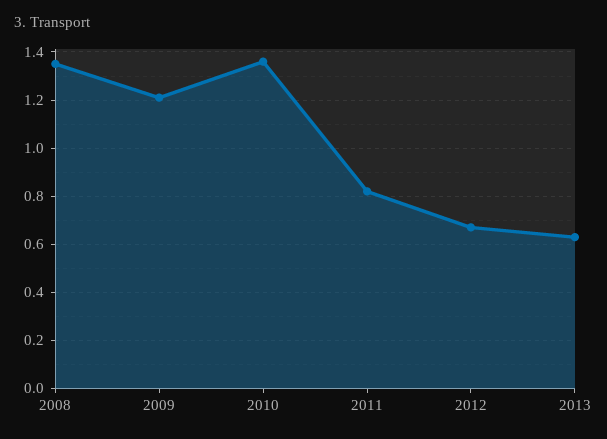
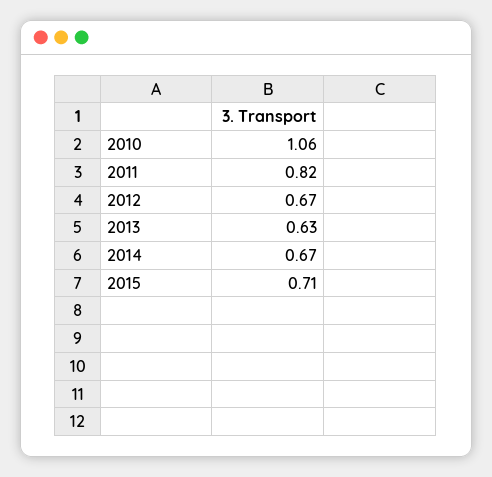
2008: 1.35 -> none
2009: 1.2 -> none
2010: 1.35 -> 1.06
2014: none -> 0.67
2015: none -> 0.71

